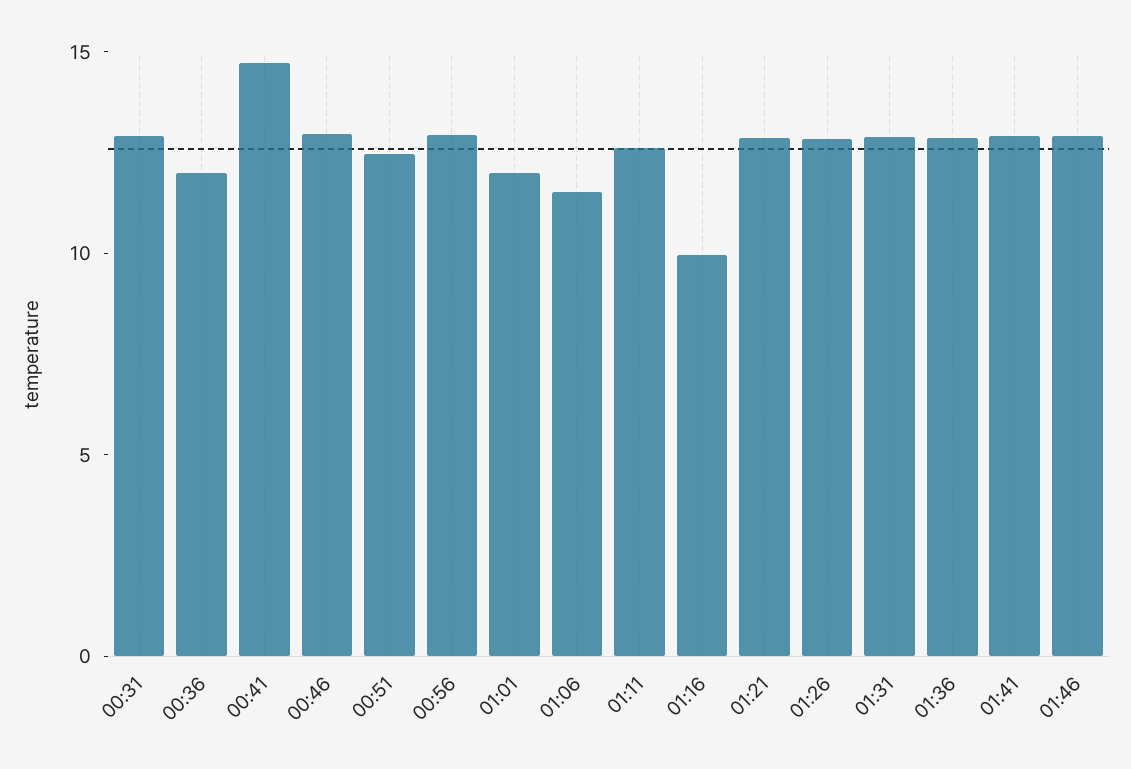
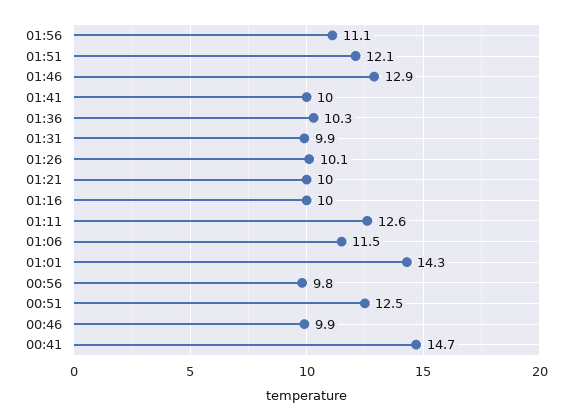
00:31: 13 -> none
00:36: 12 -> none
00:46: 13 -> 9.9
00:56: 13 -> 9.8
01:01: 12 -> 14.3
01:21: 13 -> 10
01:26: 13 -> 10.1
01:31: 13 -> 9.9
01:36: 13 -> 10.3
01:41: 13 -> 10
01:56: none -> 11.1
01:51: none -> 12.1

